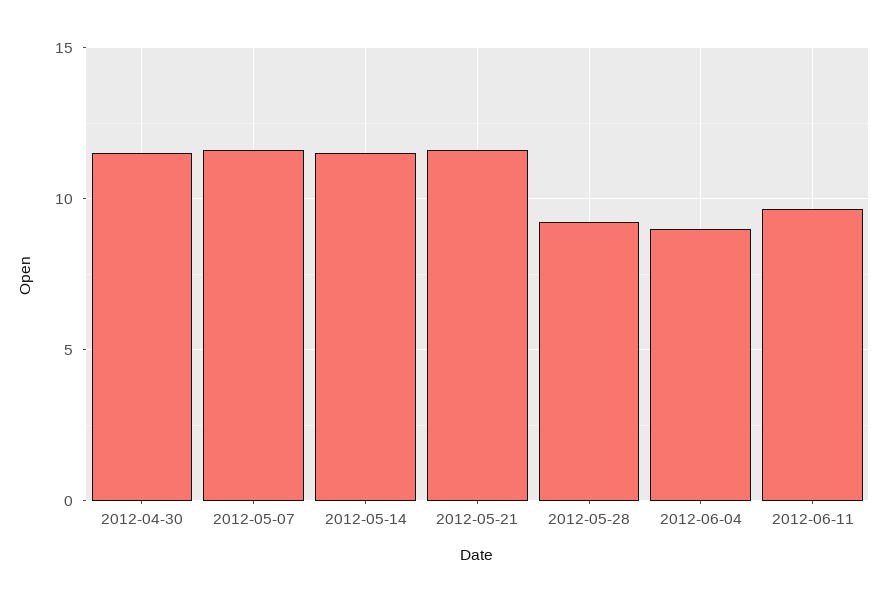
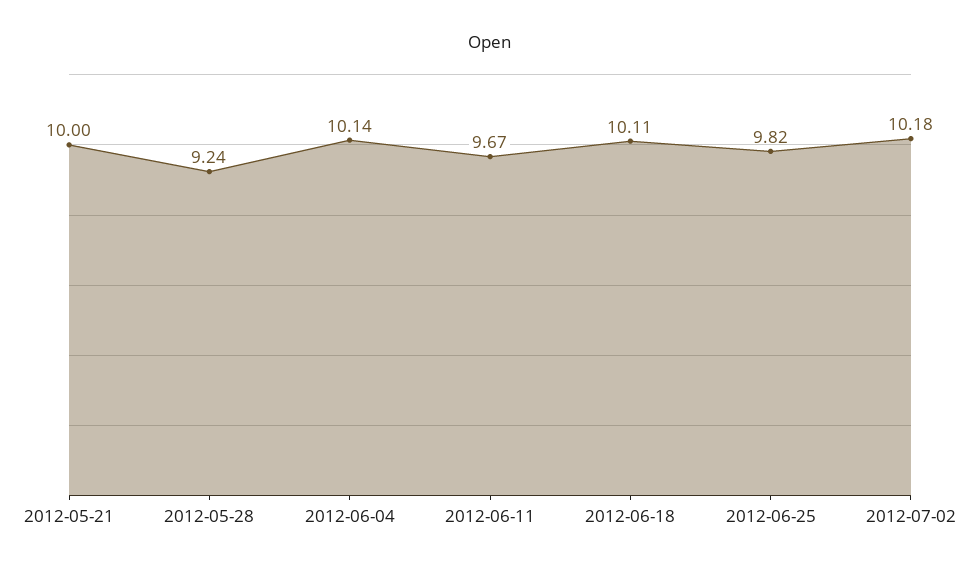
2012-04-30: 11.5 -> none
2012-05-07: 11.5 -> none
2012-05-14: 11.5 -> none
2012-05-21: 11.5 -> 10
2012-06-04: 9 -> 10.14
2012-06-18: none -> 10.11
2012-06-25: none -> 9.82
2012-07-02: none -> 10.18

